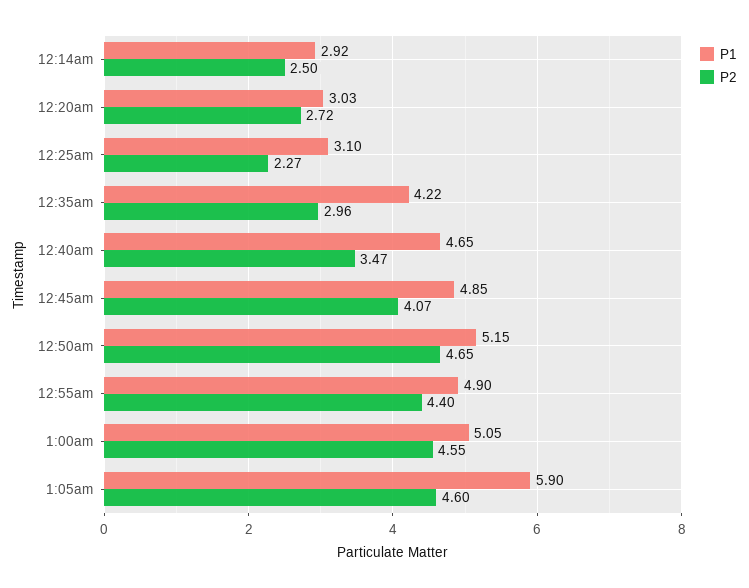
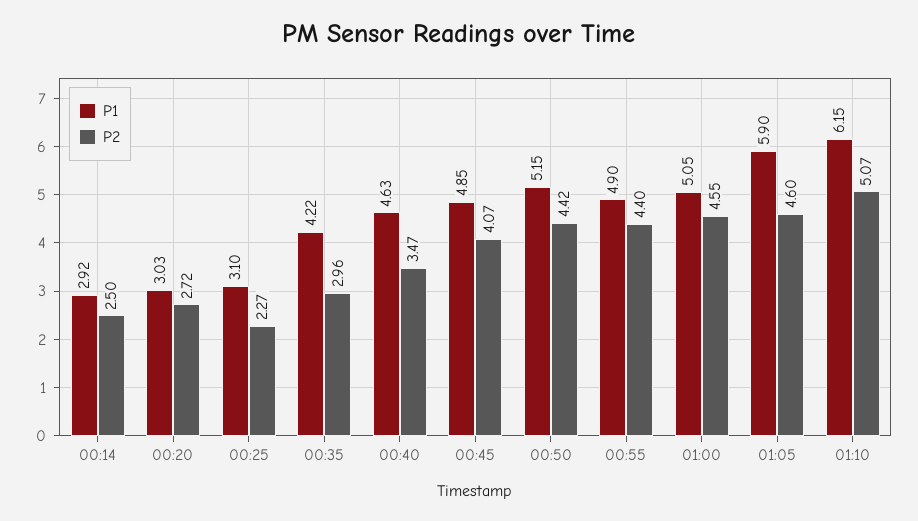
P1, 12:40am: 4.65 -> 4.63
P2, 12:50am: 4.65 -> 4.42
P1, 01:10: none -> 6.15
P2, 01:10: none -> 5.07

